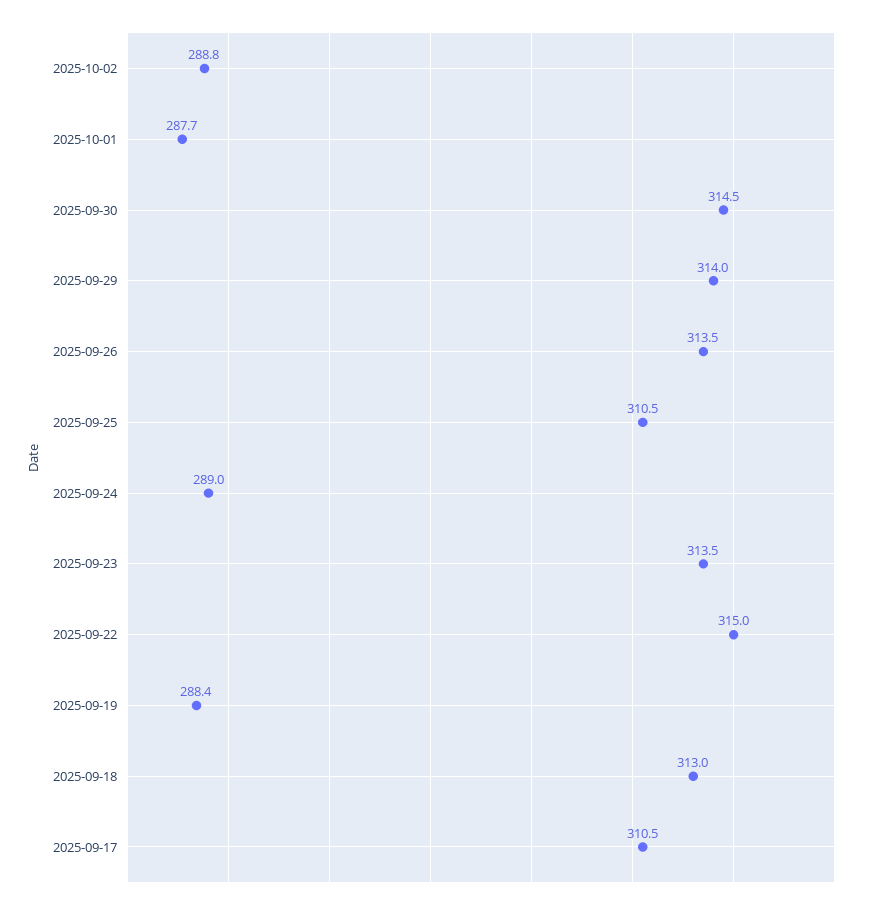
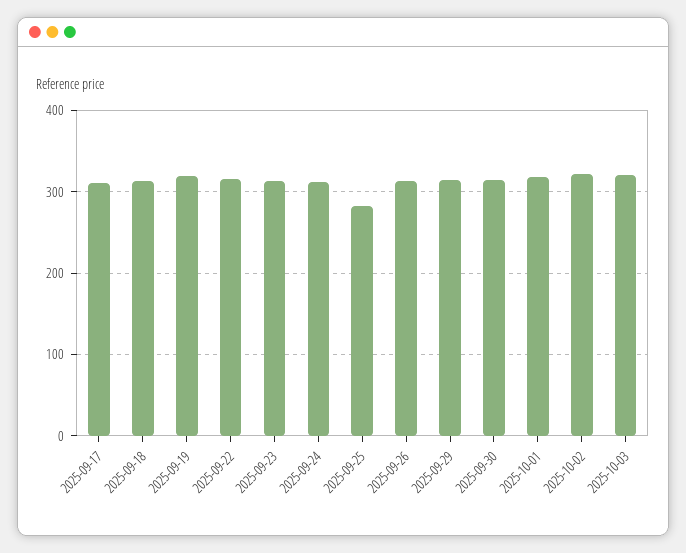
2025-10-02: 288.8 -> 320
2025-10-01: 287.7 -> 320
2025-09-25: 310.5 -> 280
2025-09-24: 289 -> 310
2025-09-19: 288.4 -> 320
2025-10-03: none -> 320

